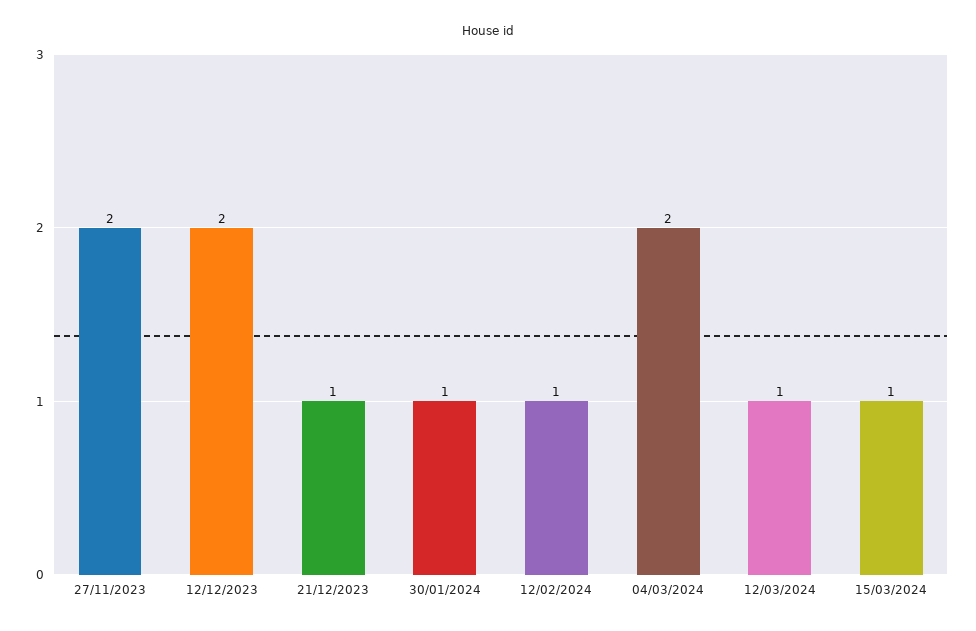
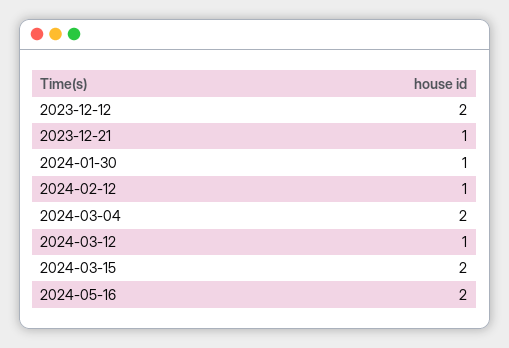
27/11/2023: 2 -> none
15/03/2024: 1 -> 2
2024-05-16: none -> 2

